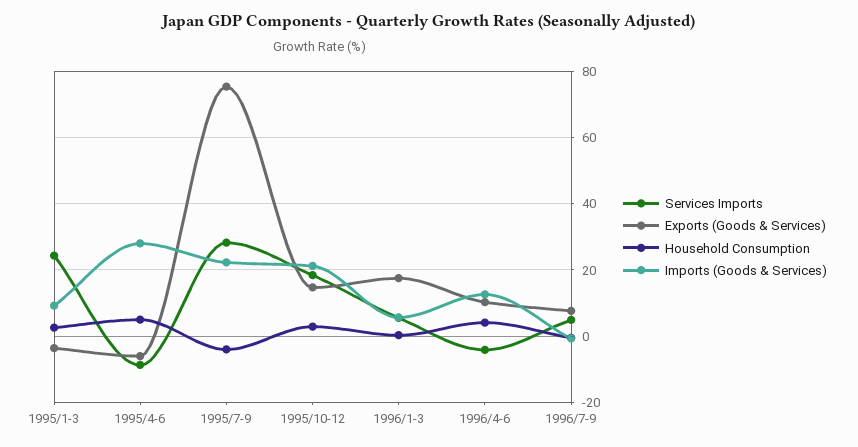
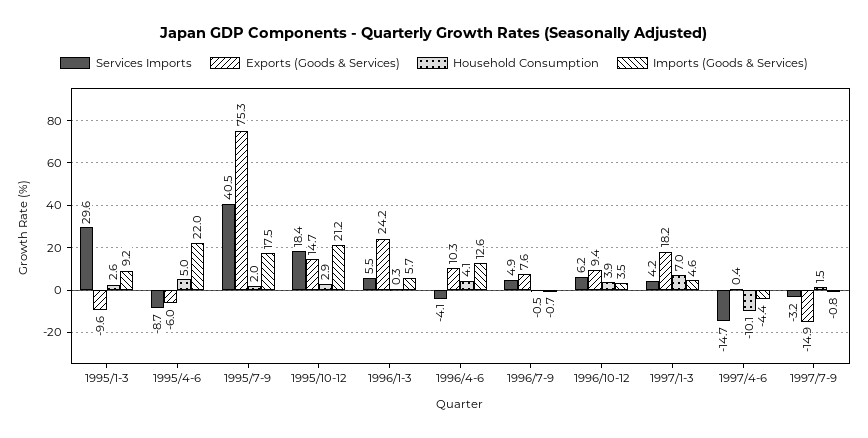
Services Imports, 1995/1-3: 24 -> 29.6
Exports (Goods & Services), 1995/1-3: -4 -> -9.6
Imports (Goods & Services), 1995/4-6: 28 -> 22
Services Imports, 1995/7-9: 28 -> 40.5
Household Consumption, 1995/7-9: -4 -> 2
Imports (Goods & Services), 1995/7-9: 22 -> 17.5
Exports (Goods & Services), 1996/1-3: 18 -> 24.2
Services Imports, 1996/10-12: none -> 6.2
Exports (Goods & Services), 1996/10-12: none -> 9.4
Household Consumption, 1996/10-12: none -> 3.9
Imports (Goods & Services), 1996/10-12: none -> 3.5
Services Imports, 1997/1-3: none -> 4.2
Exports (Goods & Services), 1997/1-3: none -> 18.2
Household Consumption, 1997/1-3: none -> 7
Imports (Goods & Services), 1997/1-3: none -> 4.6
Services Imports, 1997/4-6: none -> -14.7
Exports (Goods & Services), 1997/4-6: none -> 0.4
Household Consumption, 1997/4-6: none -> -10.1
Imports (Goods & Services), 1997/4-6: none -> -4.4
Services Imports, 1997/7-9: none -> -3.2
Exports (Goods & Services), 1997/7-9: none -> -14.9
Household Consumption, 1997/7-9: none -> 1.5
Imports (Goods & Services), 1997/7-9: none -> -0.8

